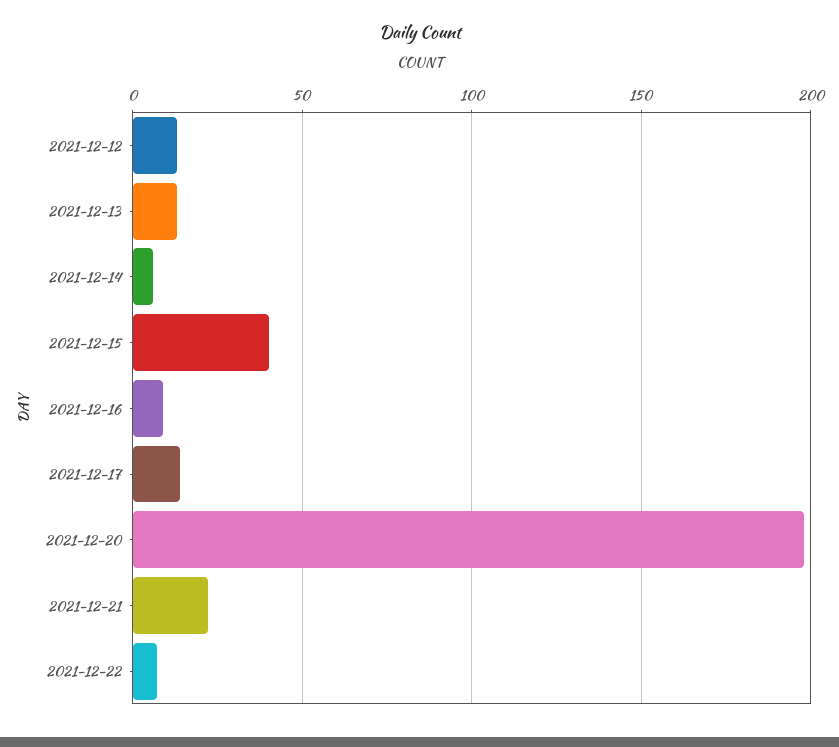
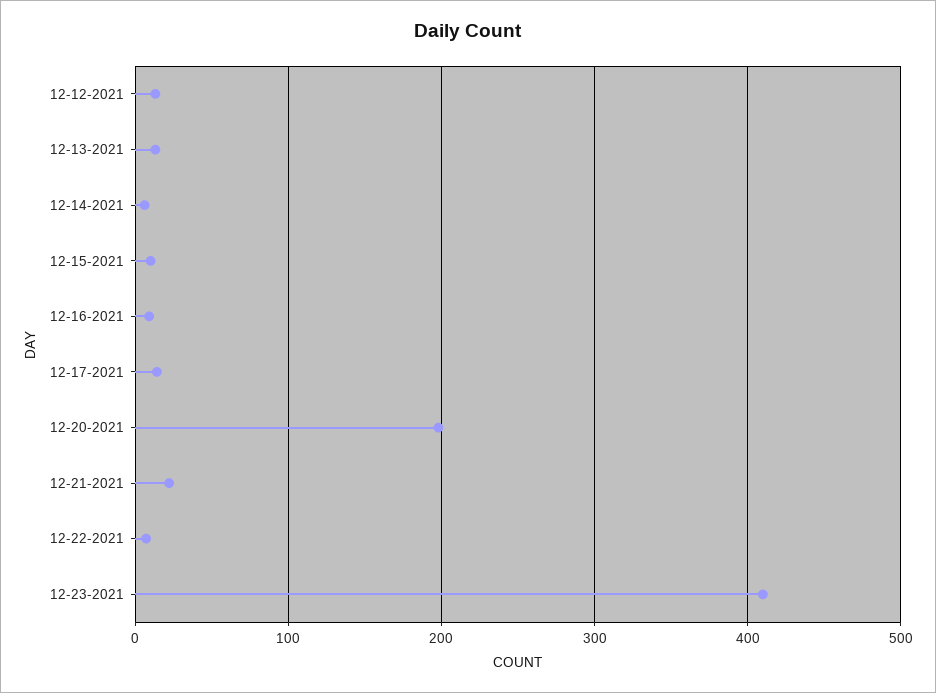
2021-12-15: 40 -> 10
12-23-2021: none -> 410

